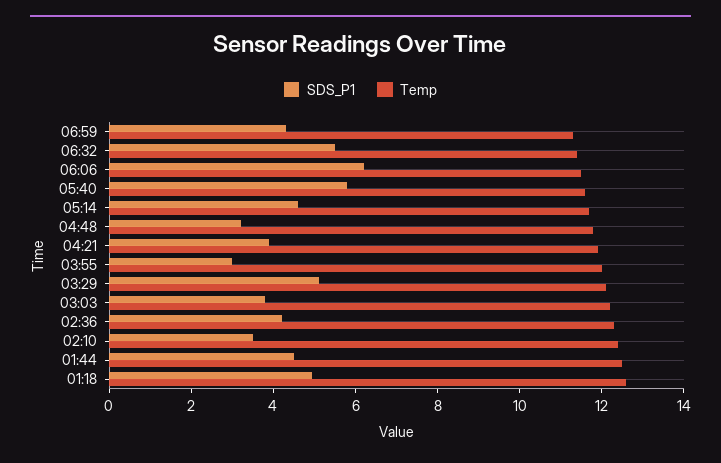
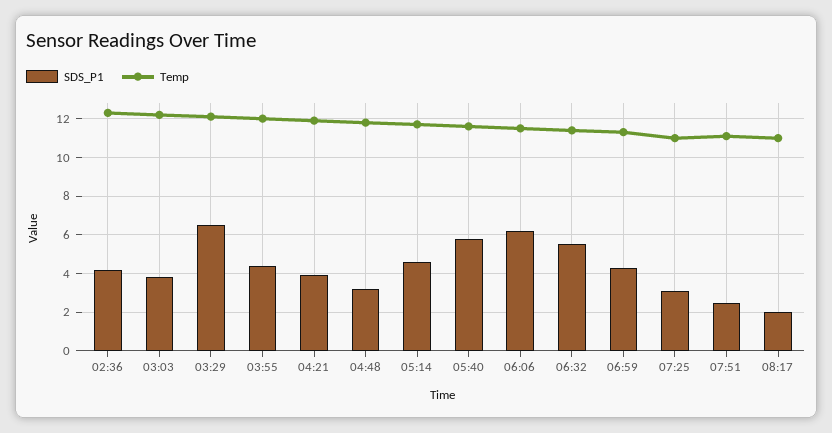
SDS_P1, 03:55: 3 -> 4.5
SDS_P1, 03:29: 5 -> 6.5
SDS_P1, 02:10: 3.5 -> none
Temp, 02:10: 12.5 -> none
SDS_P1, 01:44: 4.5 -> none
Temp, 01:44: 12.5 -> none
SDS_P1, 01:18: 5 -> none
Temp, 01:18: 12.5 -> none
SDS_P1, 07:25: none -> 3
Temp, 07:25: none -> 11
SDS_P1, 07:51: none -> 2.5
Temp, 07:51: none -> 11
SDS_P1, 08:17: none -> 2
Temp, 08:17: none -> 11

